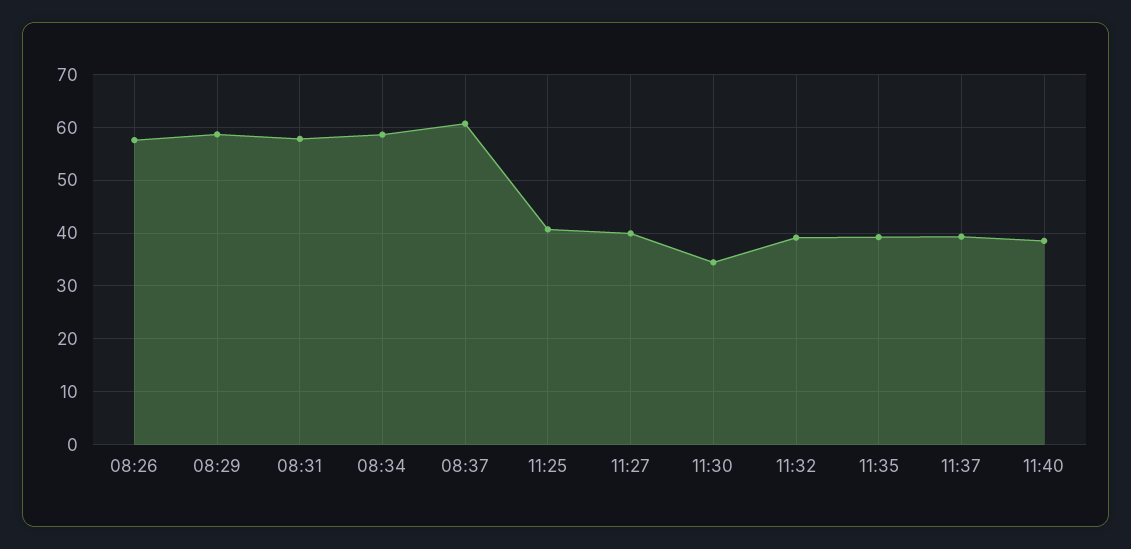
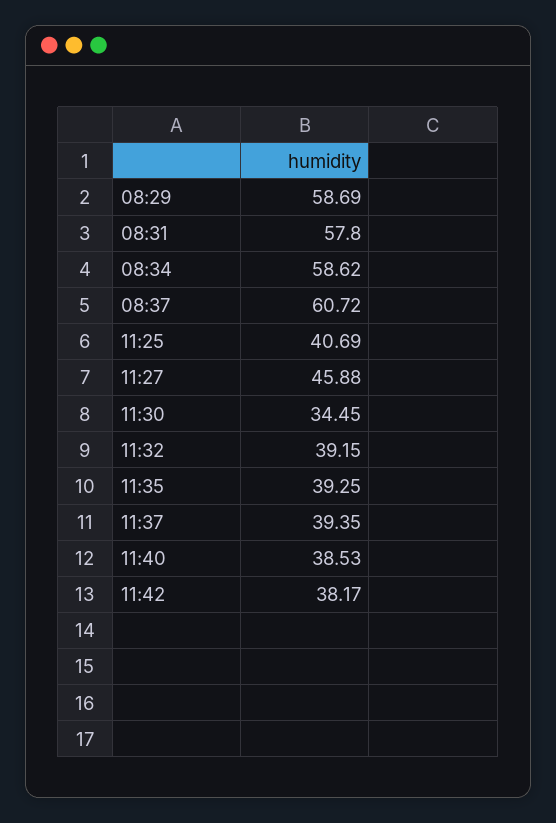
08:26: 58 -> none
11:27: 40 -> 45.88
11:42: none -> 38.17

